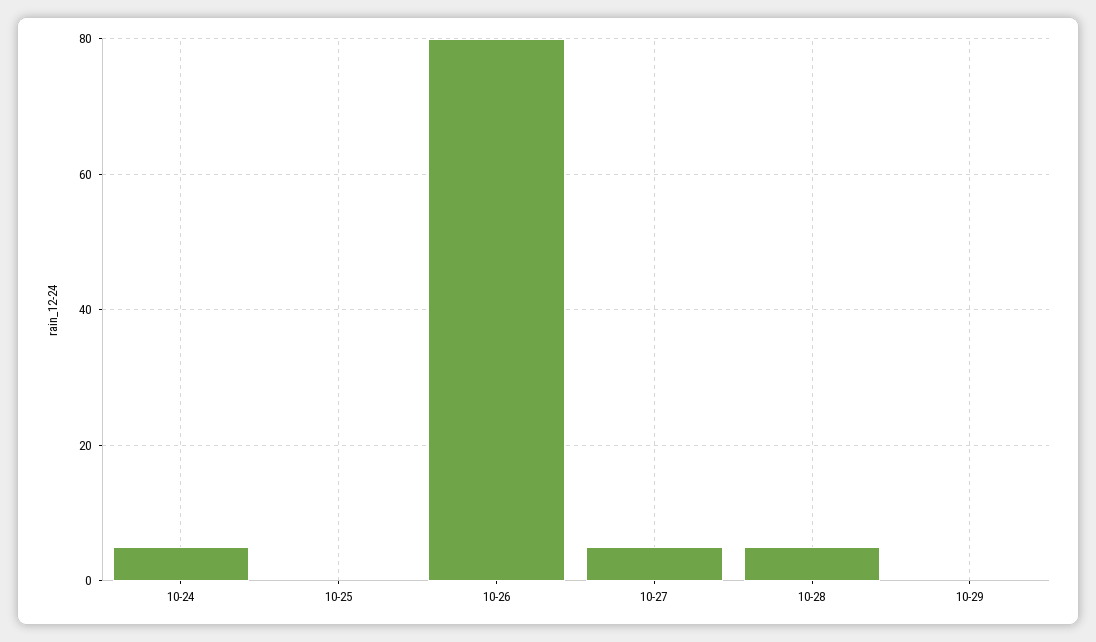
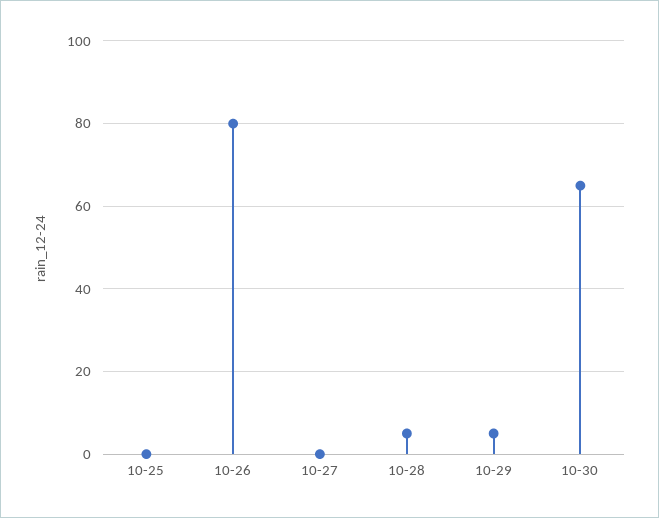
10-24: 5 -> none
10-27: 5 -> 0
10-29: 0 -> 5
10-30: none -> 65

